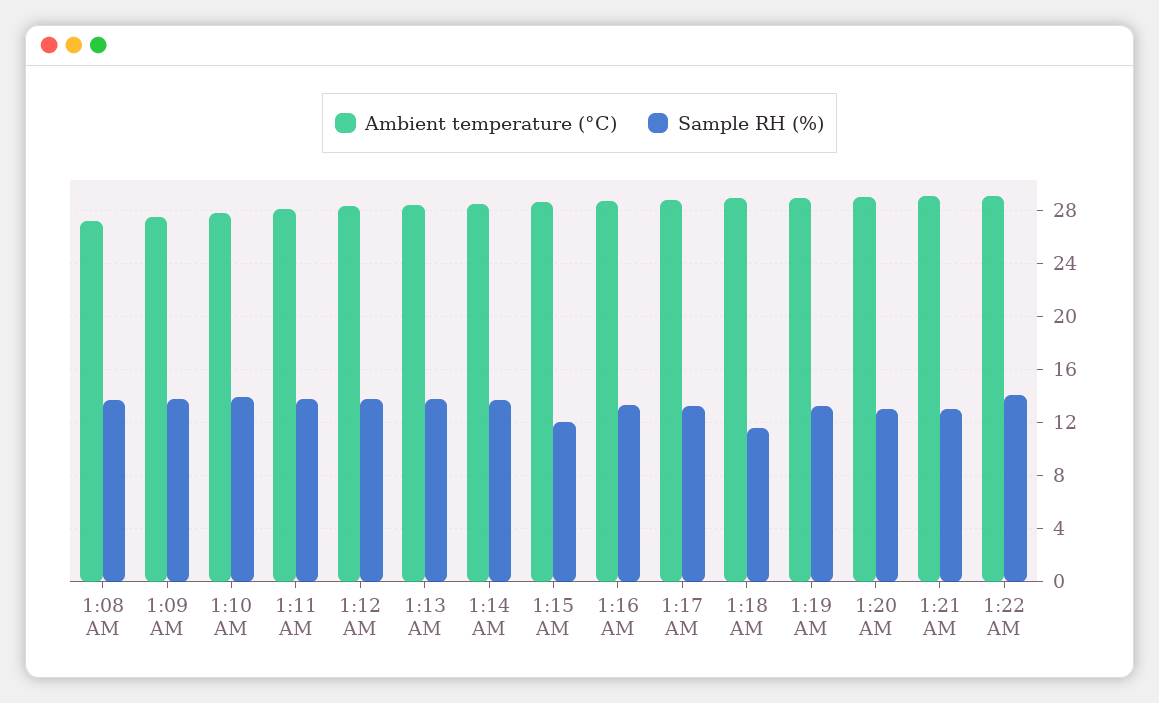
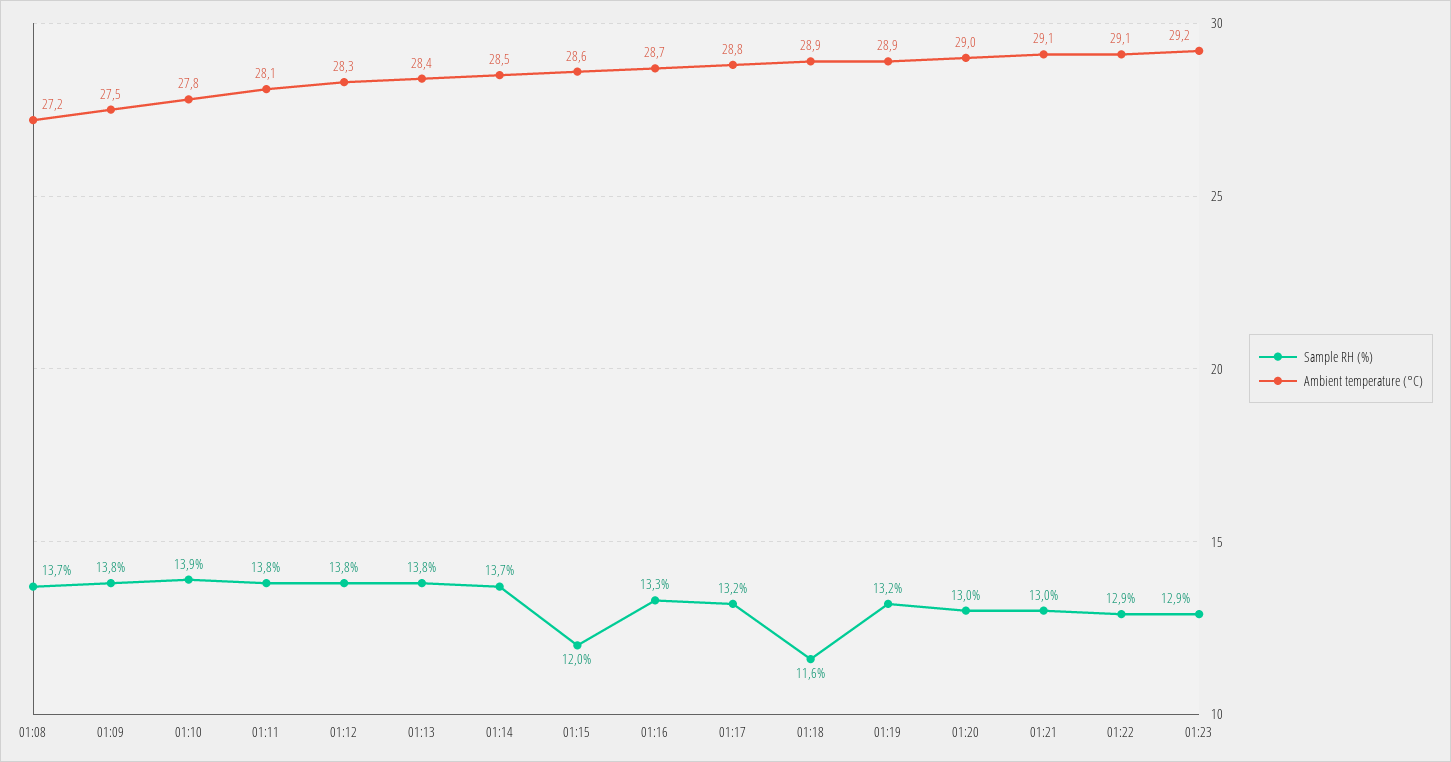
Sample RH (%), 1:22 AM: 14 -> 12.9
Sample RH (%), 01:23: none -> 12.9
Ambient temperature (°C), 01:23: none -> 29.2

